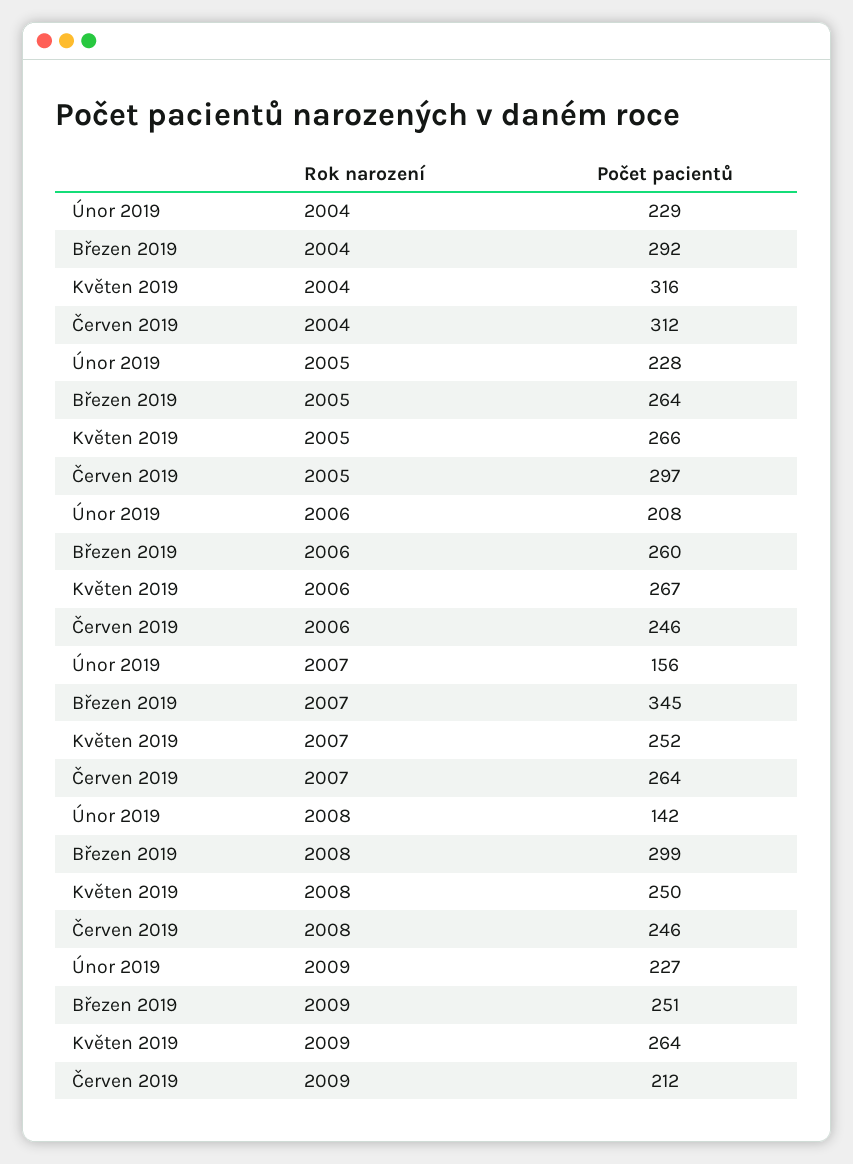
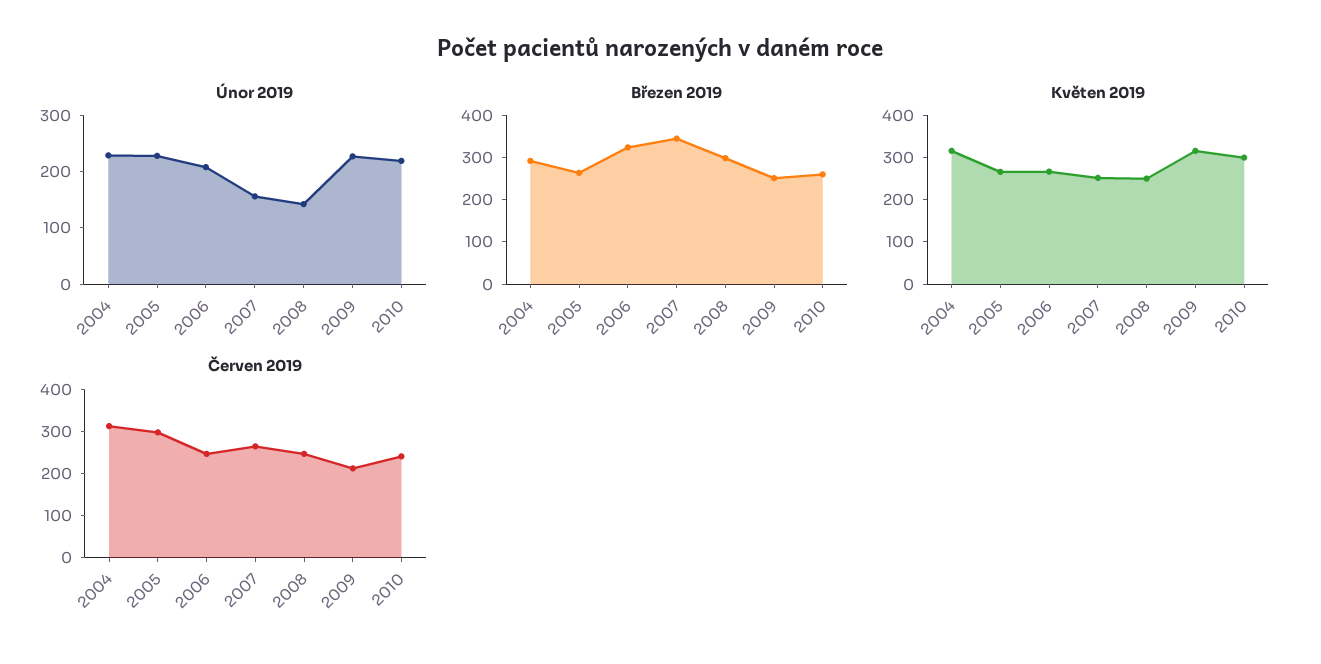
Březen 2019, 2006: 260 -> 320
Květen 2019, 2009: 264 -> 320
Únor 2019, 2010: none -> 220
Březen 2019, 2010: none -> 260
Květen 2019, 2010: none -> 300
Červen 2019, 2010: none -> 240

